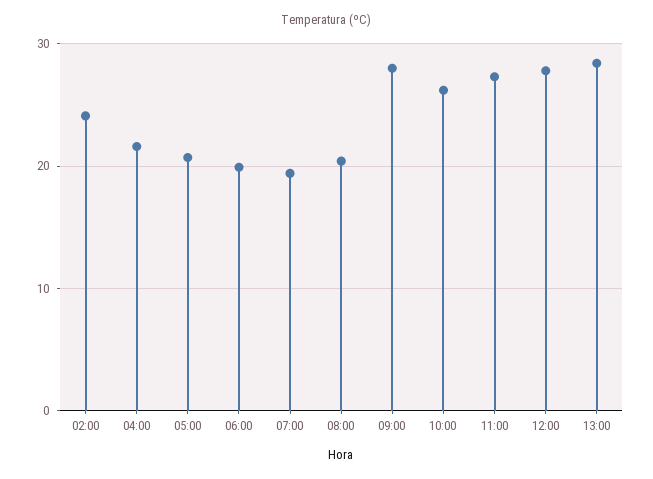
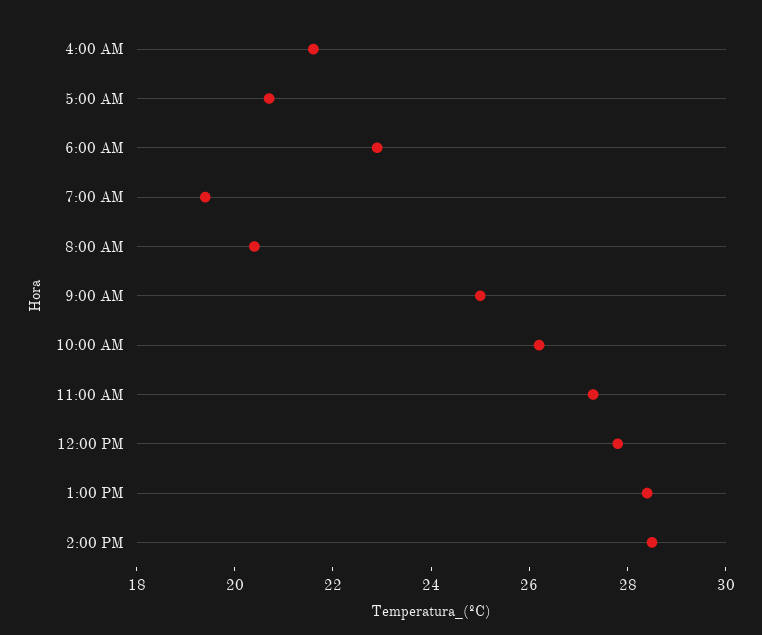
02:00: 24 -> none
06:00: 20 -> 23
09:00: 28 -> 25
2:00 PM: none -> 28.5

